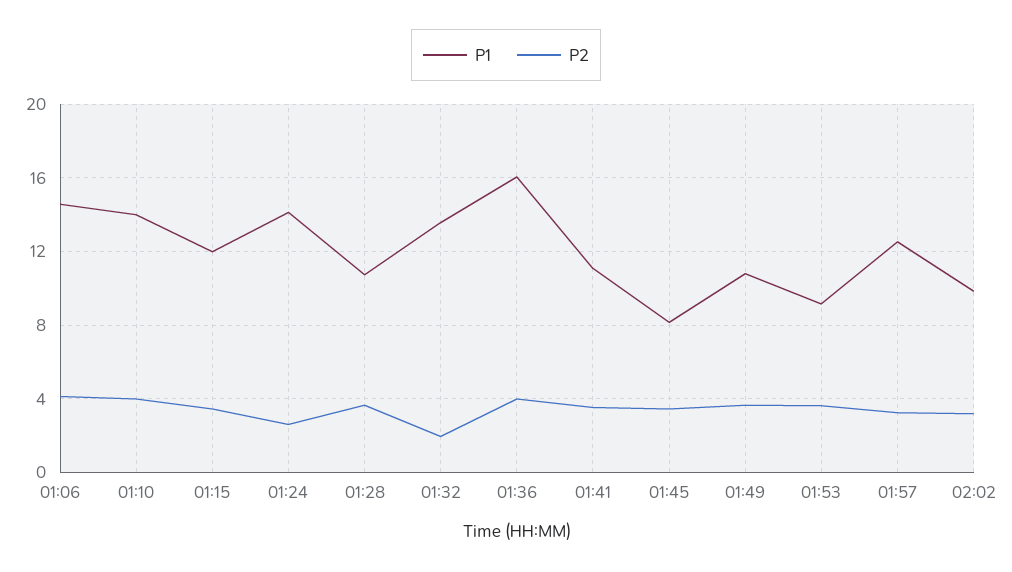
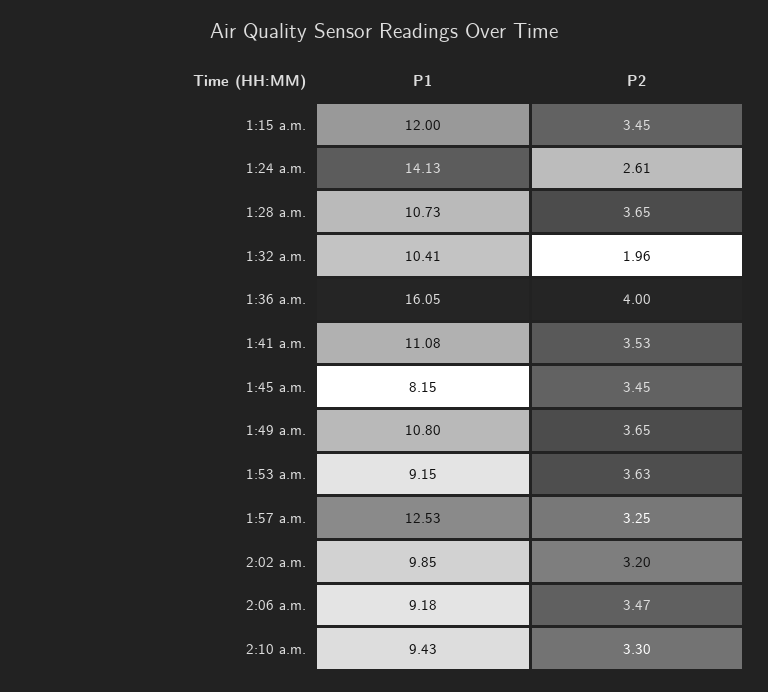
P1, 01:06: 14.5 -> none
P2, 01:06: 4 -> none
P1, 01:10: 14 -> none
P2, 01:10: 4 -> none
P1, 01:32: 13.5 -> 10.41
P1, 2:06 a.m.: none -> 9.18
P2, 2:06 a.m.: none -> 3.47
P1, 2:10 a.m.: none -> 9.43
P2, 2:10 a.m.: none -> 3.3

